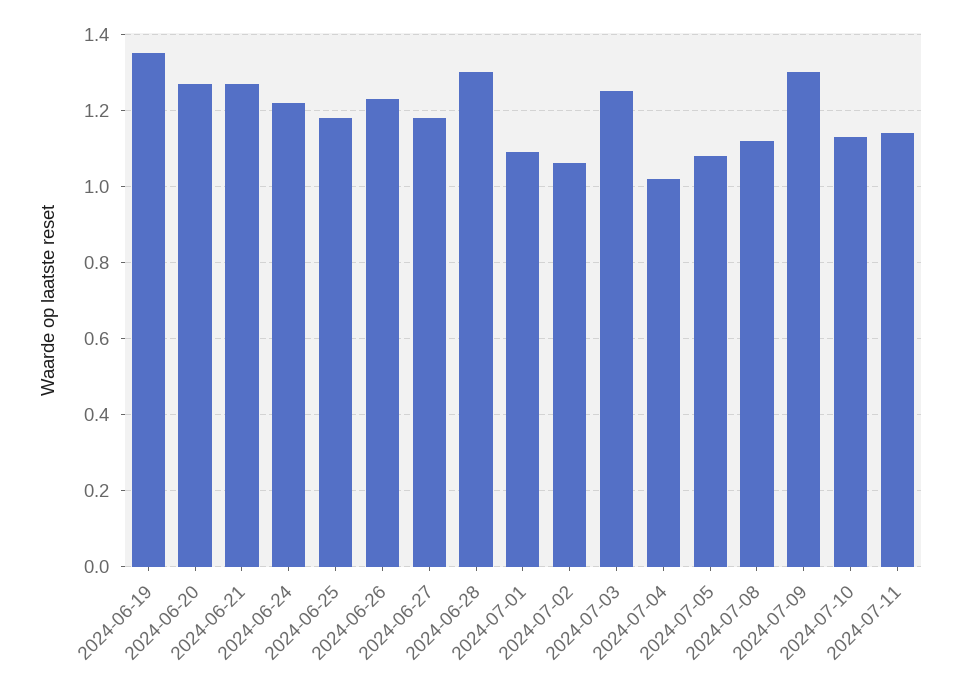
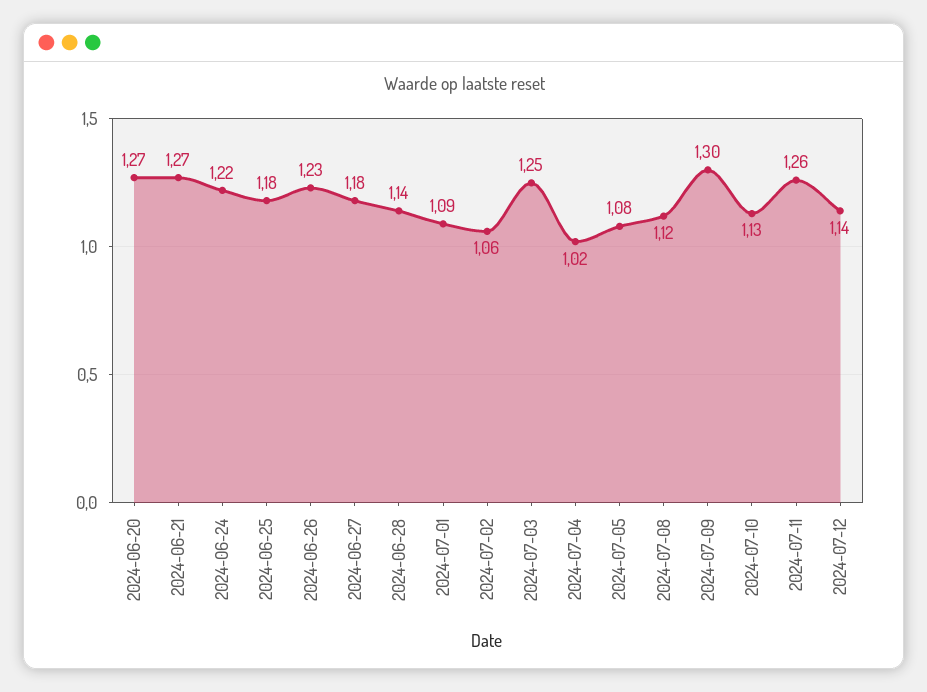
2024-06-19: 1.35 -> none
2024-06-28: 1.3 -> 1.14
2024-07-11: 1.15 -> 1.26
2024-07-12: none -> 1.14

